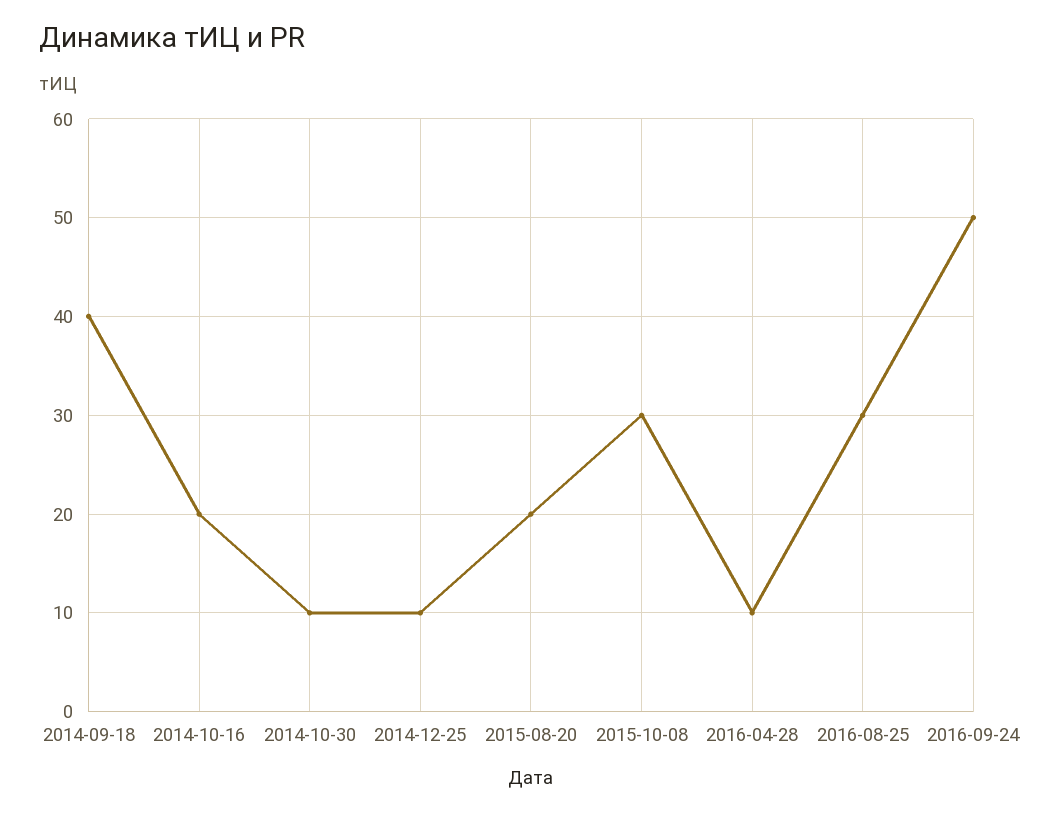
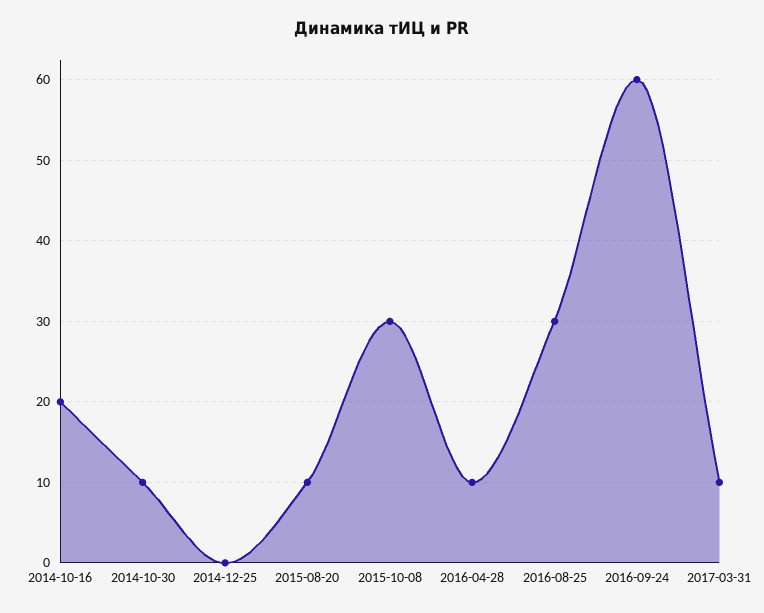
2014-09-18: 40 -> none
2014-12-25: 10 -> 0
2015-08-20: 20 -> 10
2016-09-24: 50 -> 60
2017-03-31: none -> 10

